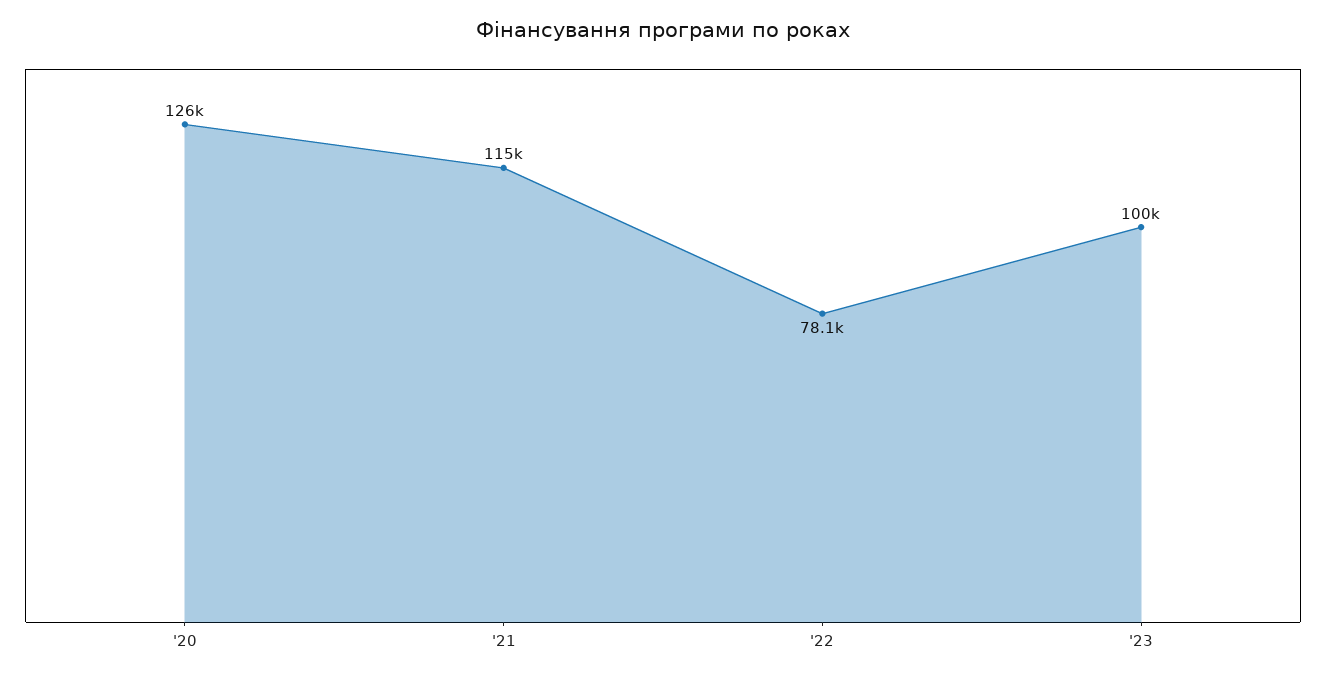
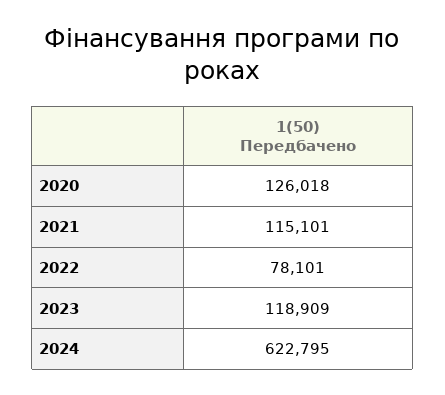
'23: 100000 -> 118909
2024: none -> 622795

